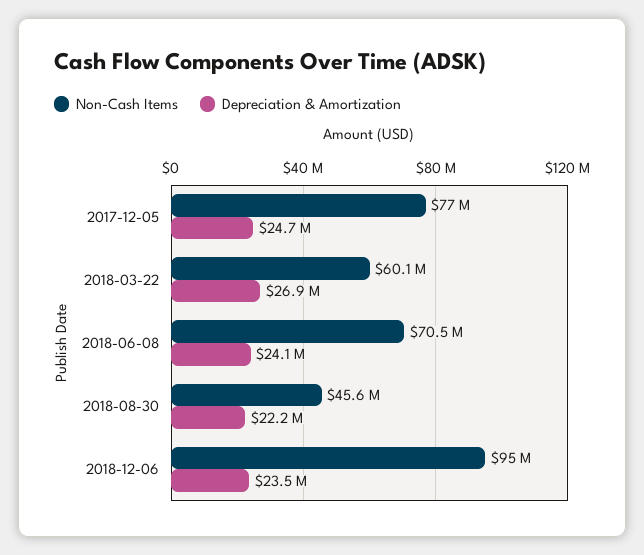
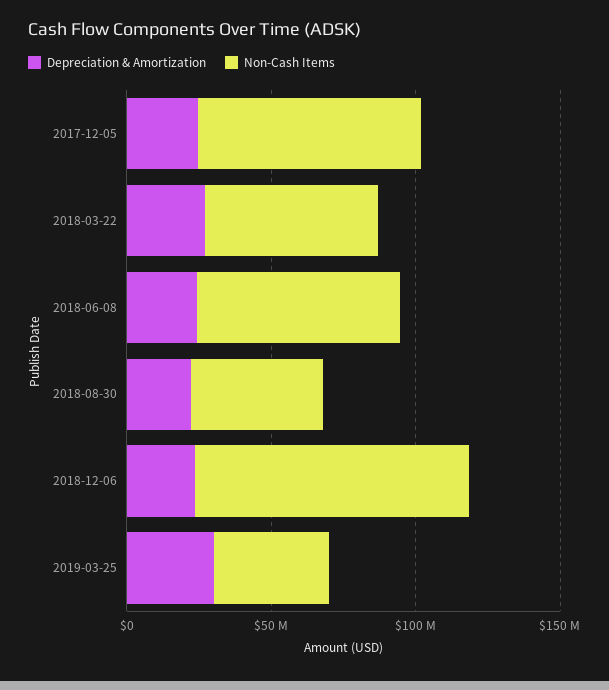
Depreciation & Amortization, 2019-03-25: none -> 30000000
Non-Cash Items, 2019-03-25: none -> 40000000

